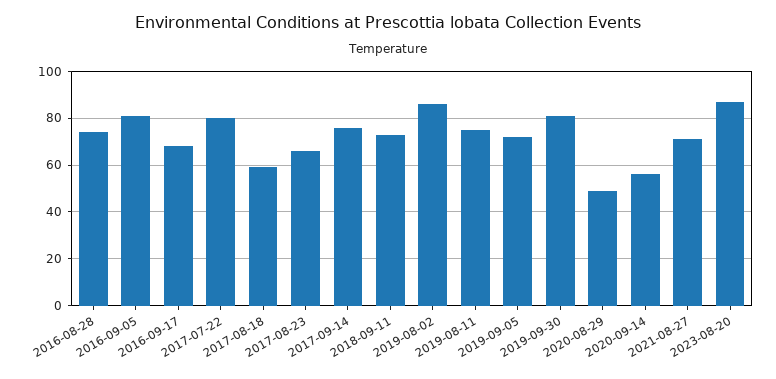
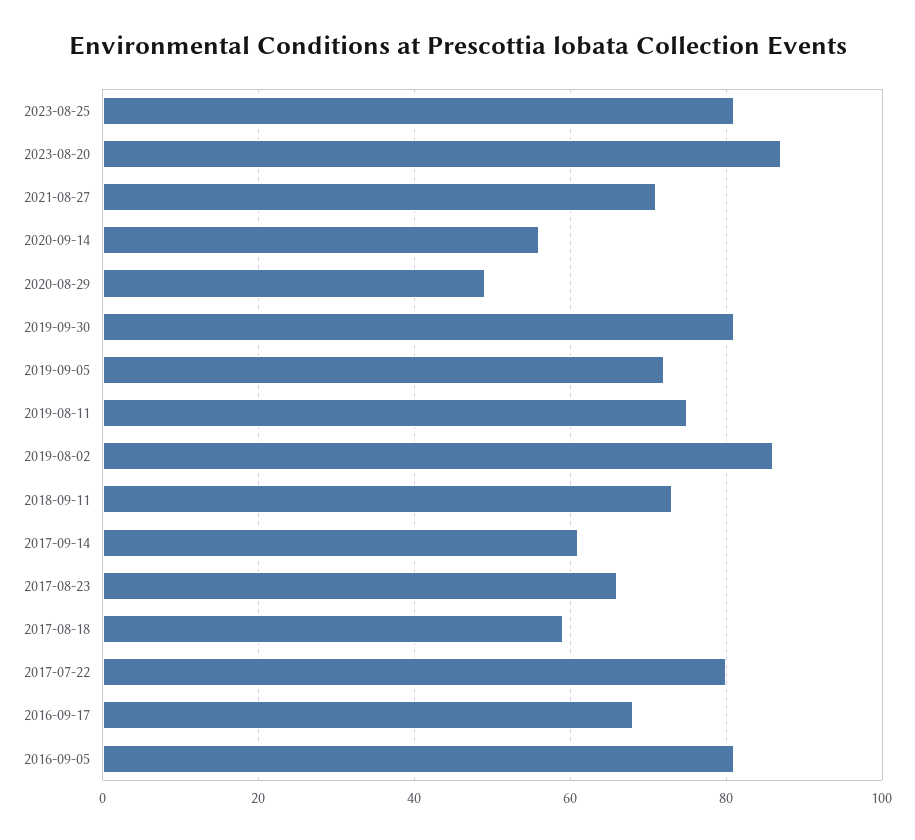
2016-08-28: 75 -> none
2017-09-14: 75 -> 60
2023-08-25: none -> 80

